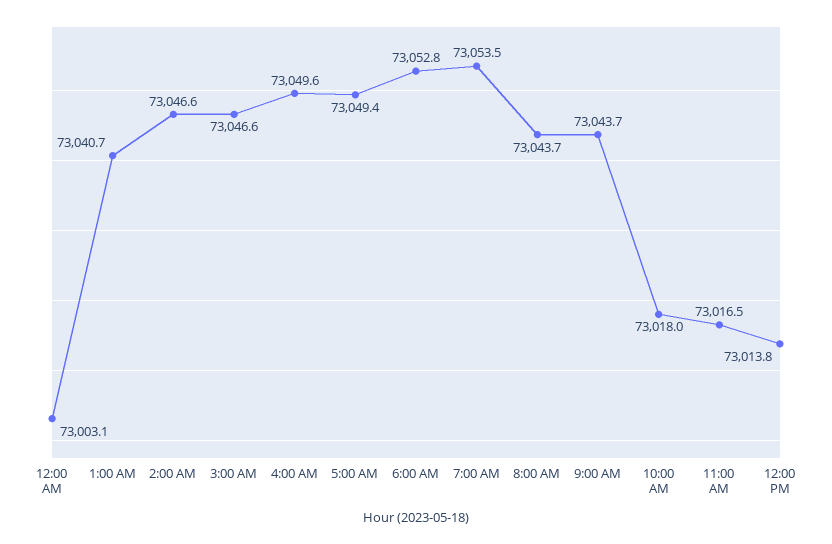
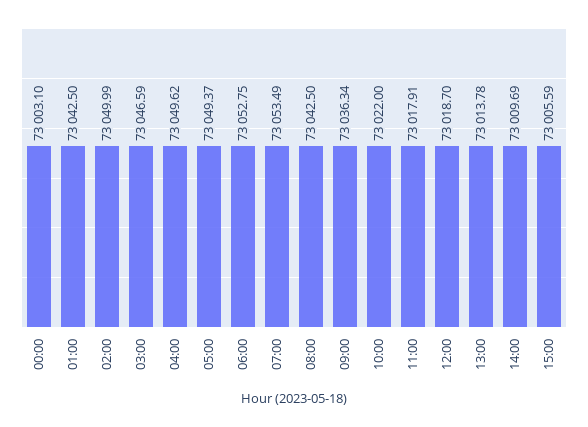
1:00 AM: 73040.7 -> 73042.5
2:00 AM: 73046.6 -> 73049.99
8:00 AM: 73043.7 -> 73042.5
9:00 AM: 73043.7 -> 73036.34
10:00 AM: 73018 -> 73022
11:00 AM: 73016.5 -> 73017.91
12:00 PM: 73013.8 -> 73018.7
13:00: none -> 73013.78
14:00: none -> 73009.69
15:00: none -> 73005.59

